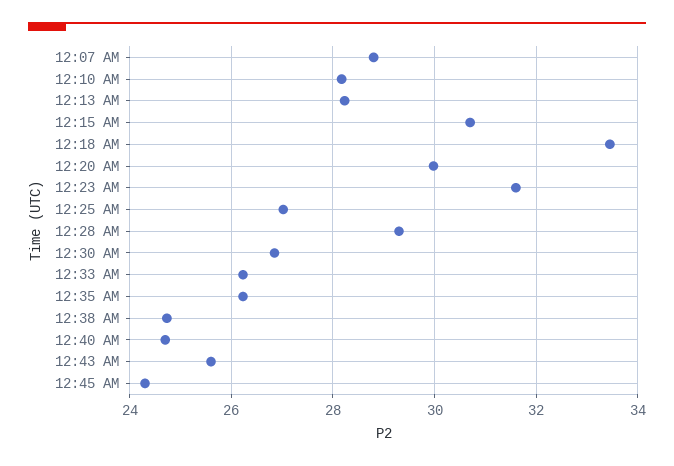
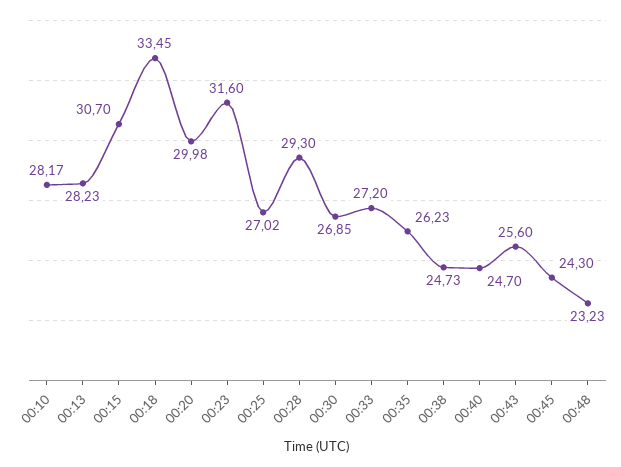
12:07 AM: 28.8 -> none
12:33 AM: 26.2 -> 27.2
00:48: none -> 23.23

